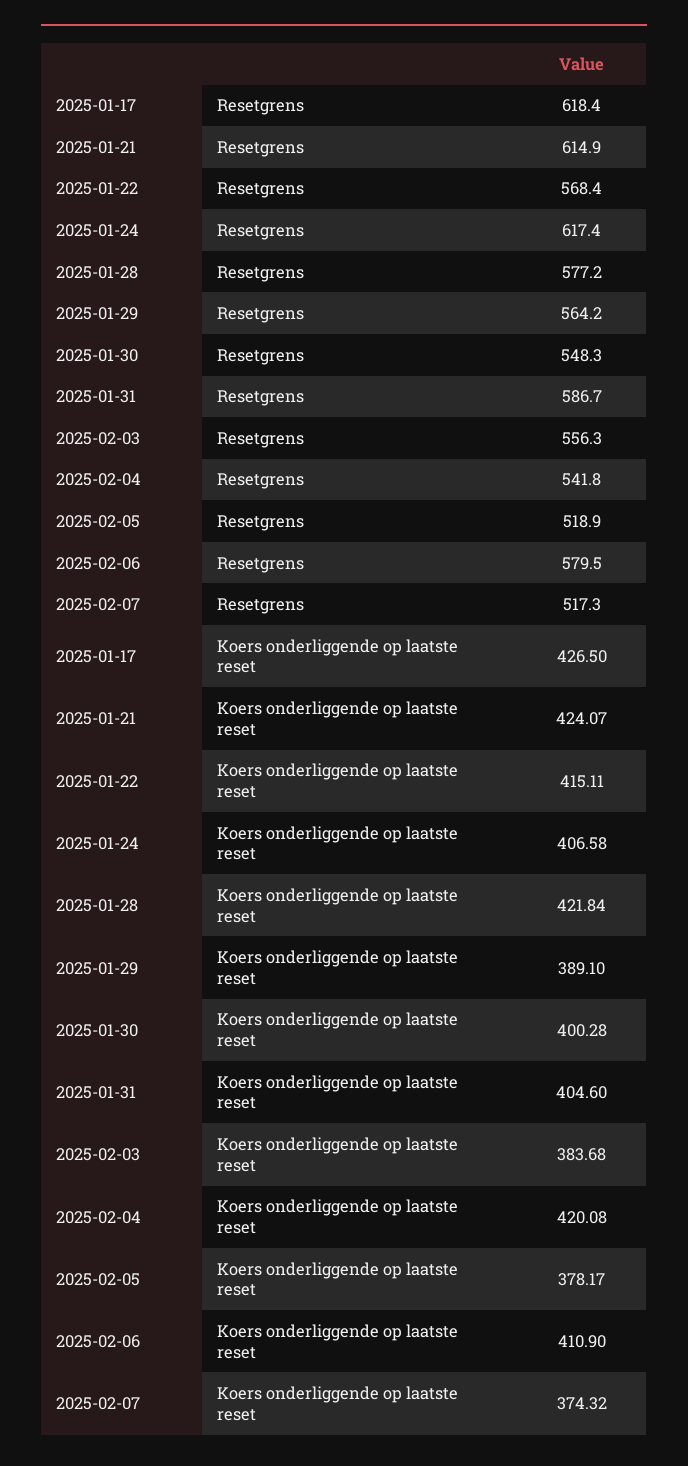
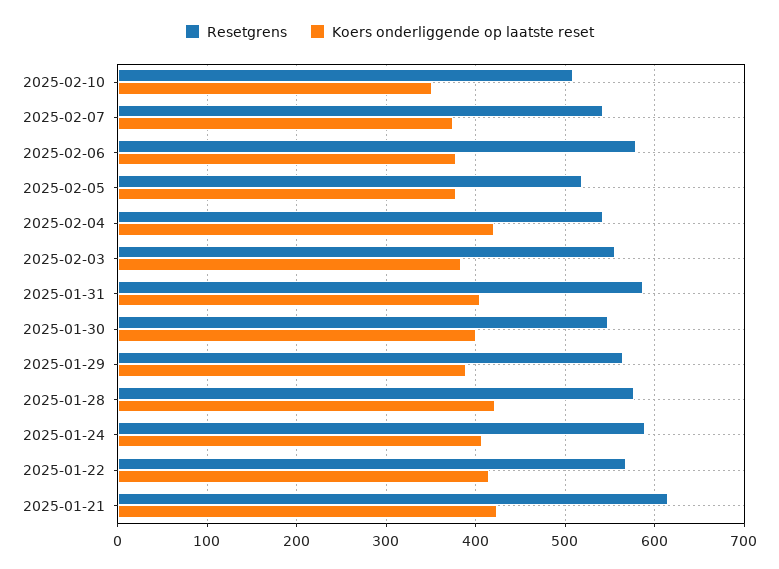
Resetgrens, 2025-01-17: 618.4 -> none
Resetgrens, 2025-01-24: 617.4 -> 590
Resetgrens, 2025-02-07: 517.3 -> 540
Koers onderliggende op laatste reset, 2025-01-17: 426.5 -> none
Koers onderliggende op laatste reset, 2025-02-06: 410.9 -> 380
Resetgrens, 2025-02-10: none -> 510
Koers onderliggende op laatste reset, 2025-02-10: none -> 350

